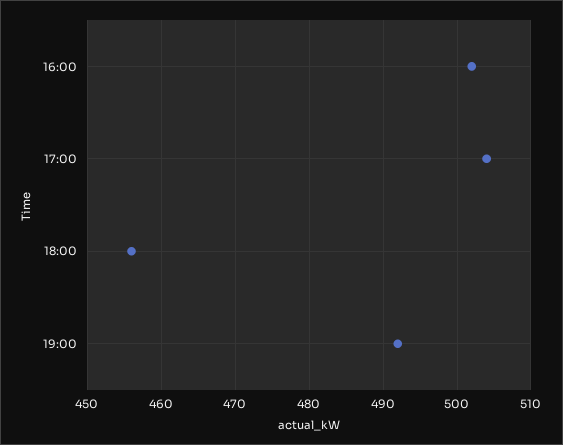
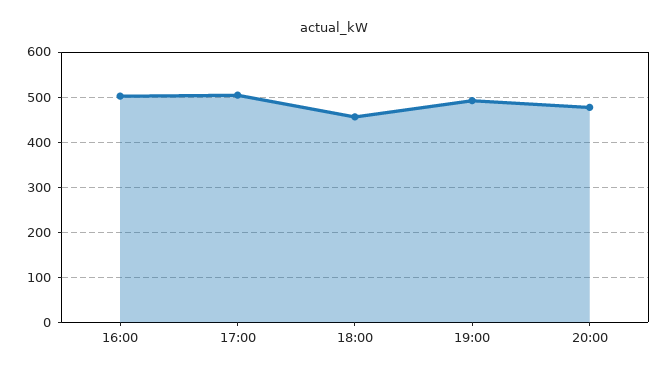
20:00: none -> 480

